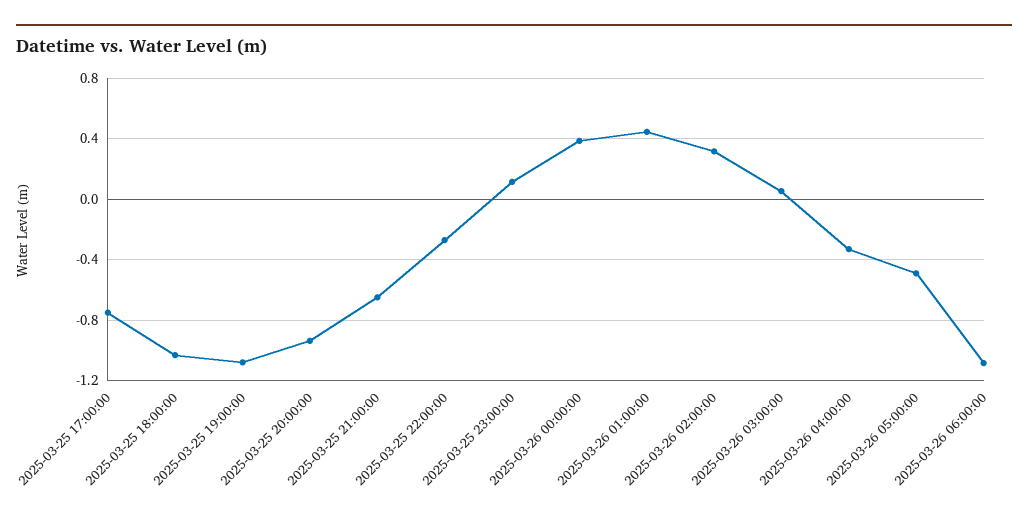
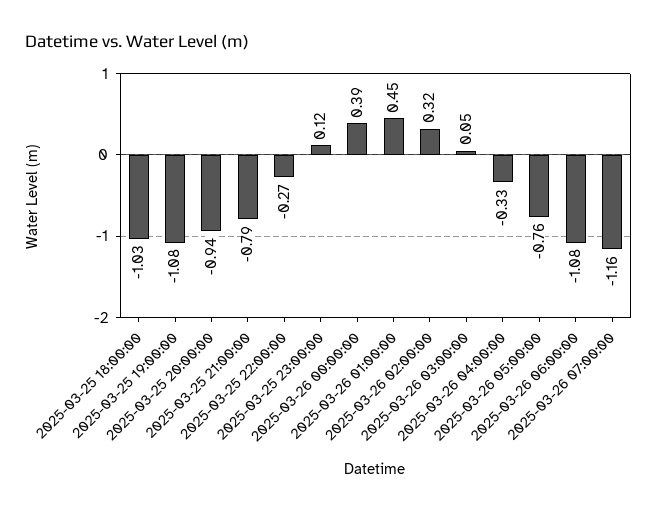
2025-03-25 17:00:00: -0.75 -> none
2025-03-25 21:00:00: -0.65 -> -0.79
2025-03-26 05:00:00: -0.5 -> -0.76
2025-03-26 07:00:00: none -> -1.16

